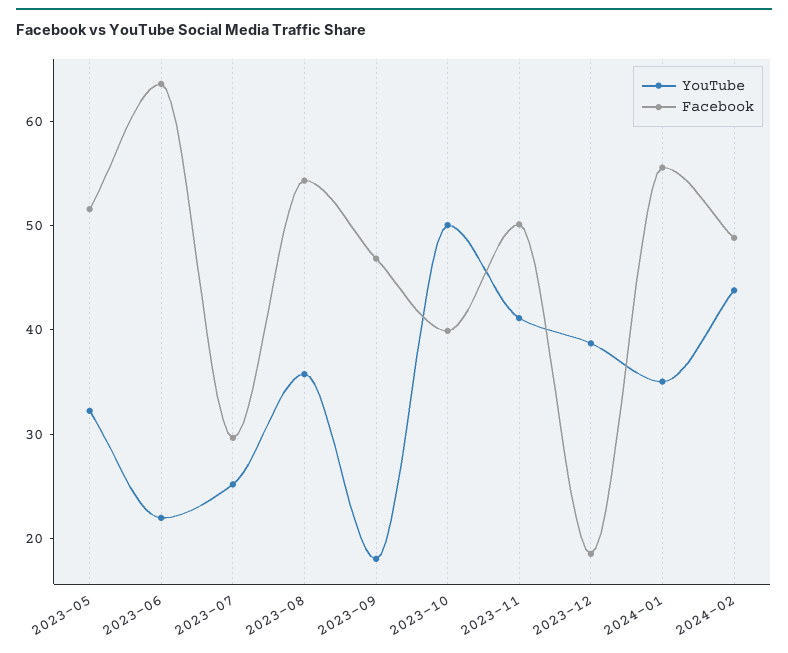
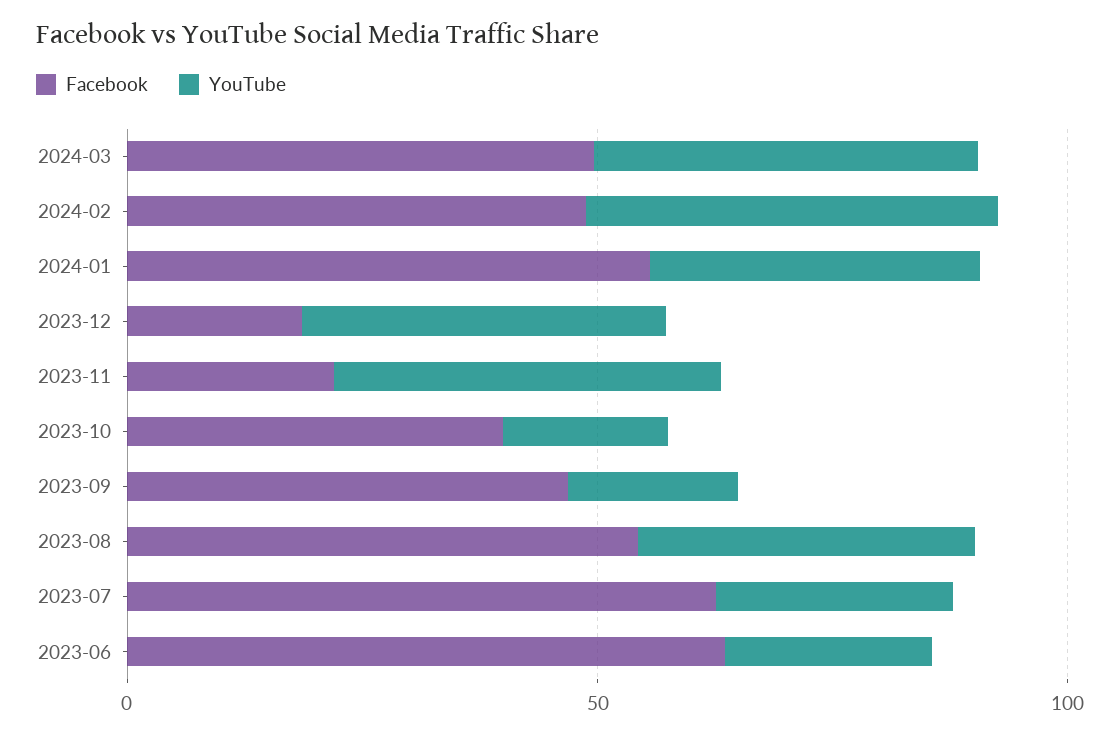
YouTube, 2023-05: 32 -> none
Facebook, 2023-05: 52 -> none
Facebook, 2023-07: 30 -> 60
YouTube, 2023-10: 50 -> 20
Facebook, 2023-11: 50 -> 20
Facebook, 2024-03: none -> 50
YouTube, 2024-03: none -> 40

